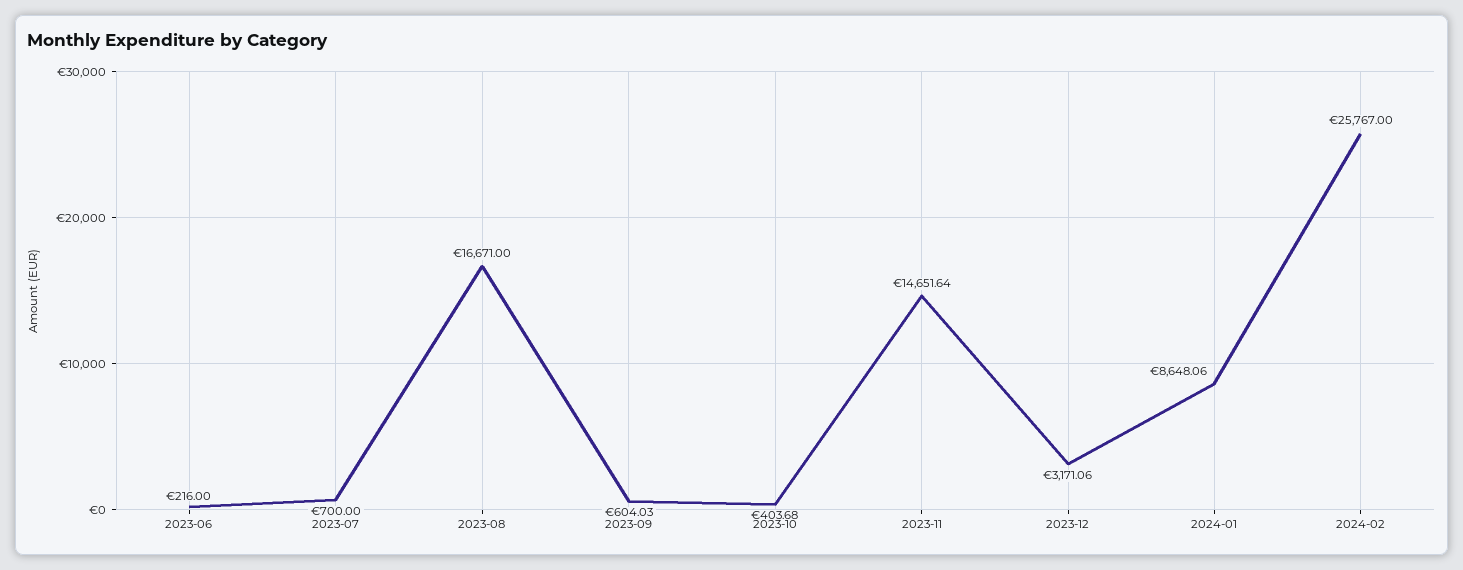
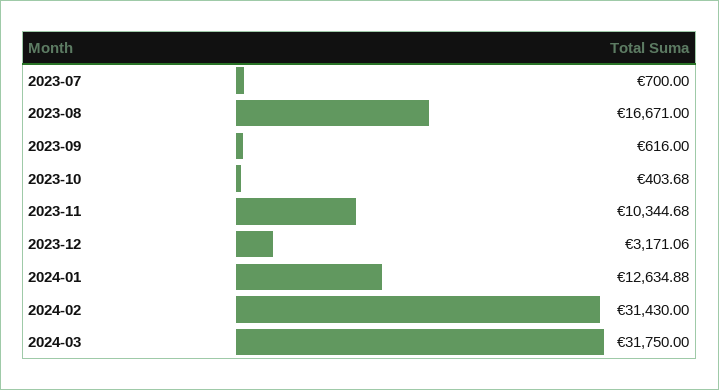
2023-06: 216 -> none
2023-09: 604.03 -> 616
2023-11: 14651.64 -> 10344.68
2024-01: 8648.06 -> 12634.88
2024-02: 25767 -> 31430
2024-03: none -> 31750

